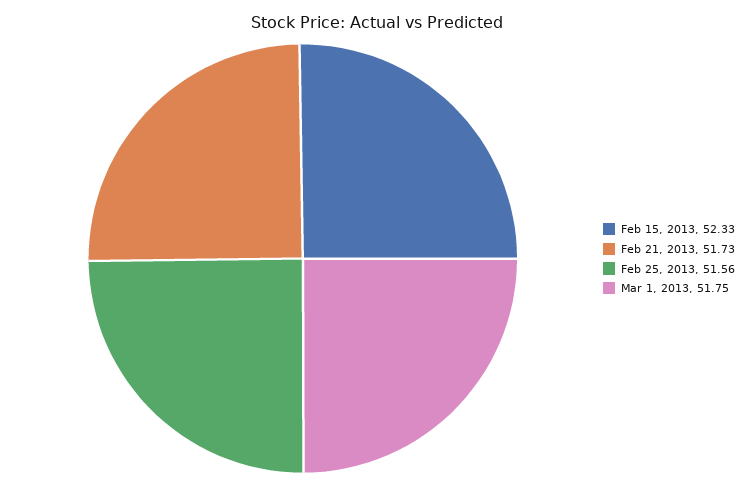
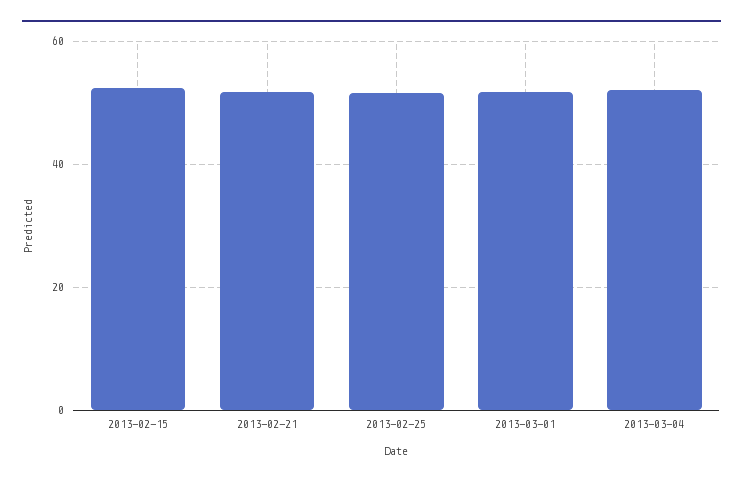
2013-03-04: none -> 52

